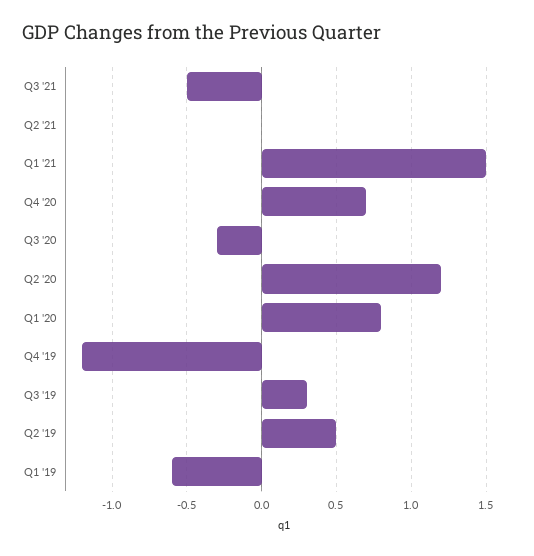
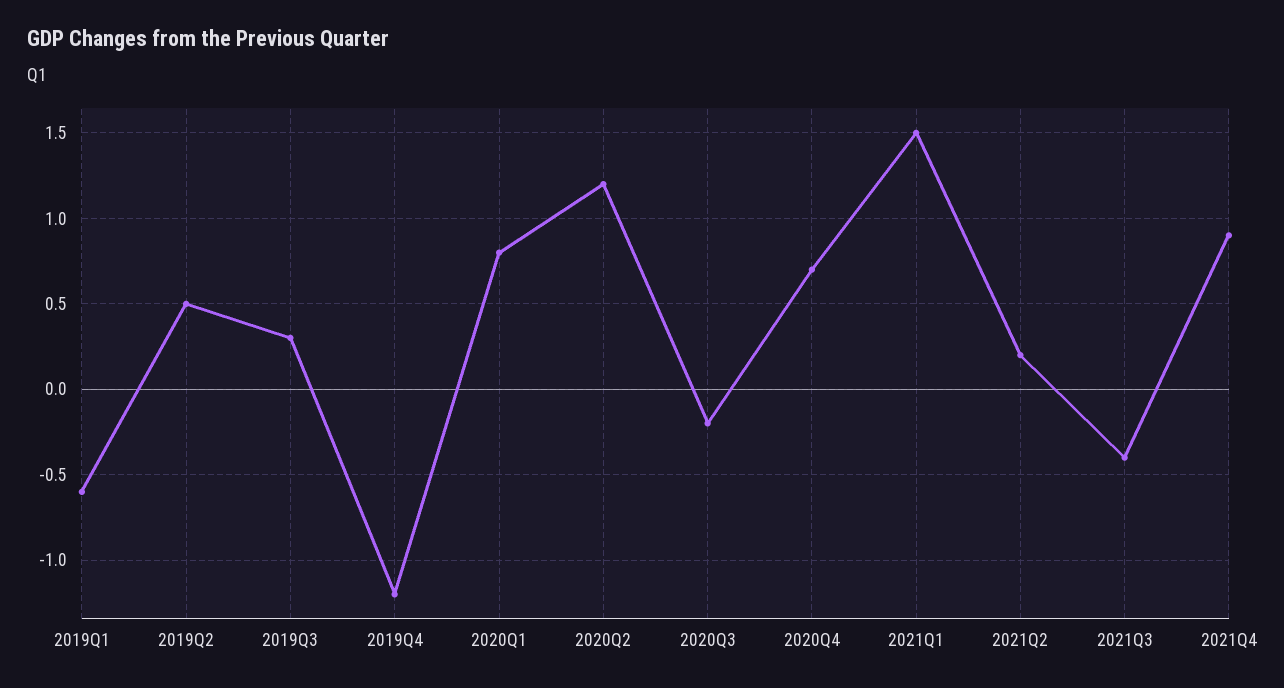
Q3 '21: -0.5 -> -0.4
Q2 '21: 0 -> 0.2
Q3 '20: -0.3 -> -0.2
2021Q4: none -> 0.9

